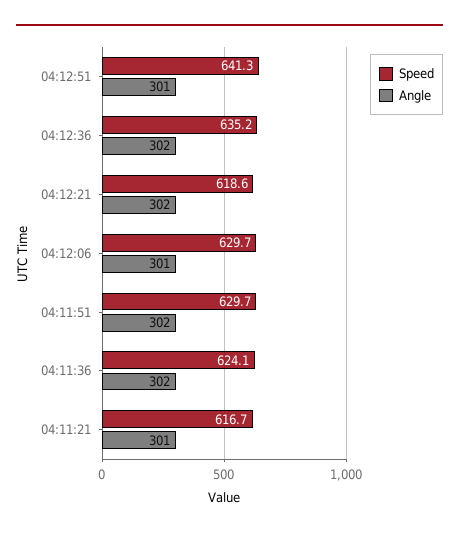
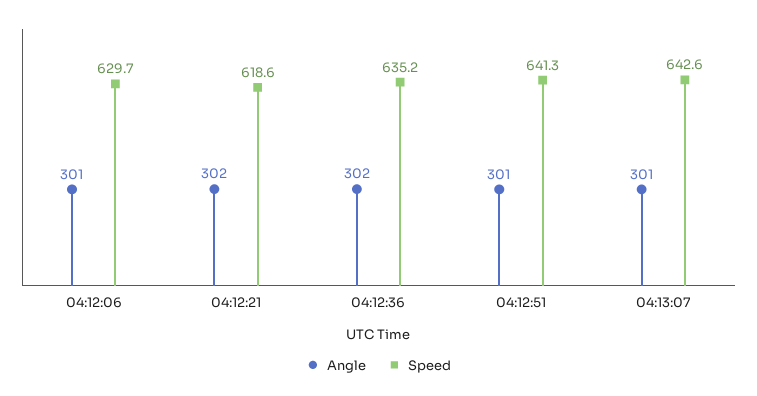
Speed, 04:11:51: 629.7 -> none
Angle, 04:11:51: 302 -> none
Speed, 04:11:36: 624.1 -> none
Angle, 04:11:36: 302 -> none
Speed, 04:11:21: 616.7 -> none
Angle, 04:11:21: 301 -> none
Angle, 04:13:07: none -> 301
Speed, 04:13:07: none -> 642.6

